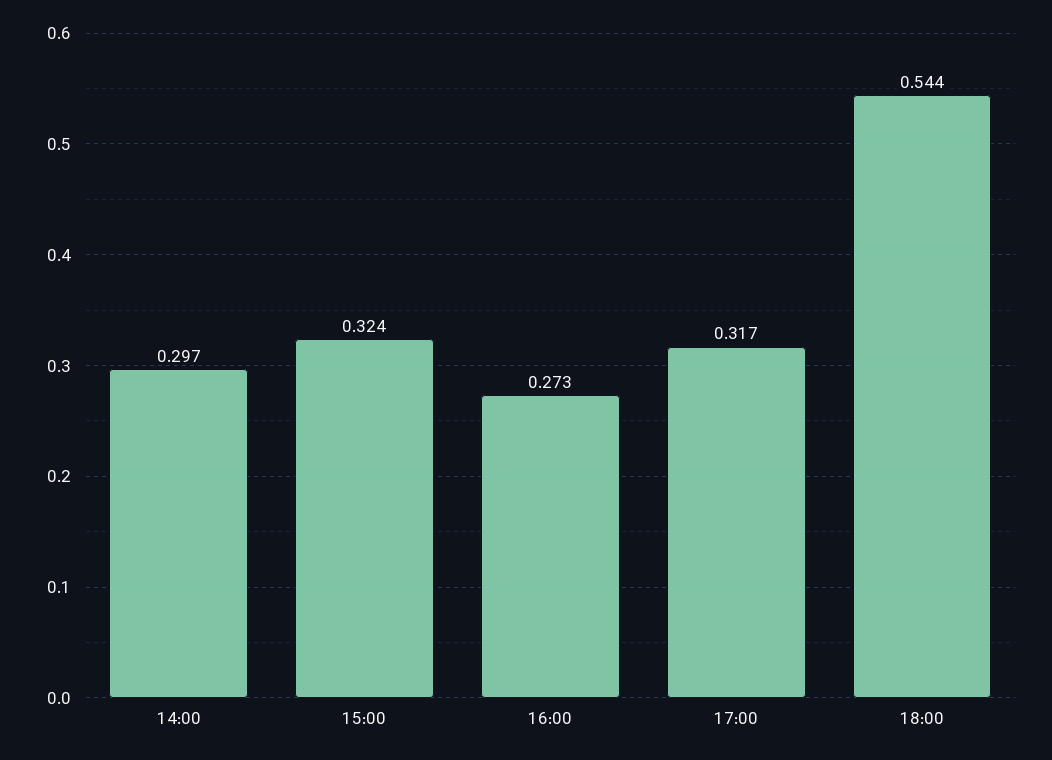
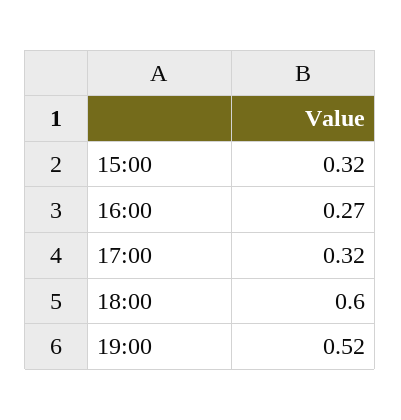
14:00: 0.297 -> none
18:00: 0.544 -> 0.6
19:00: none -> 0.52

